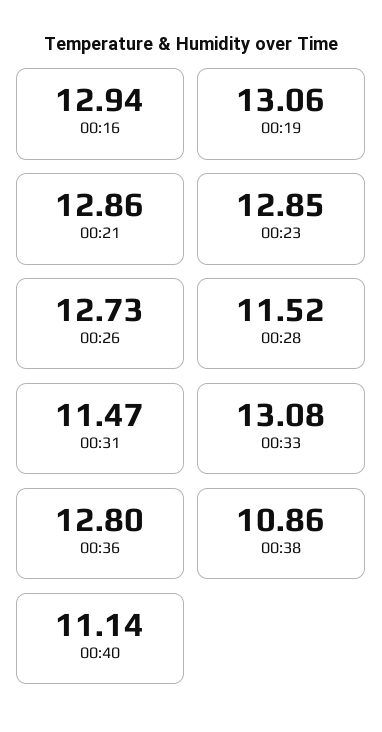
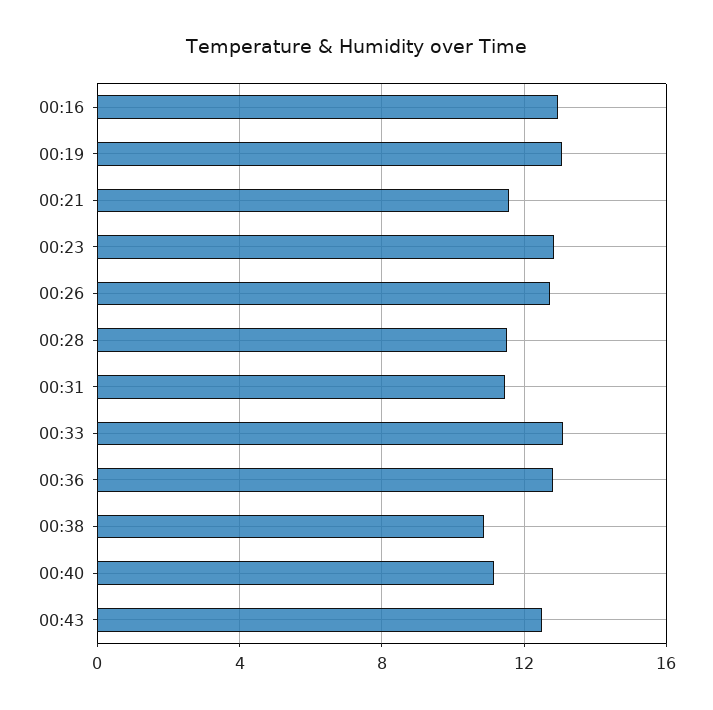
00:21: 12.86 -> 11.5
00:43: none -> 12.5

